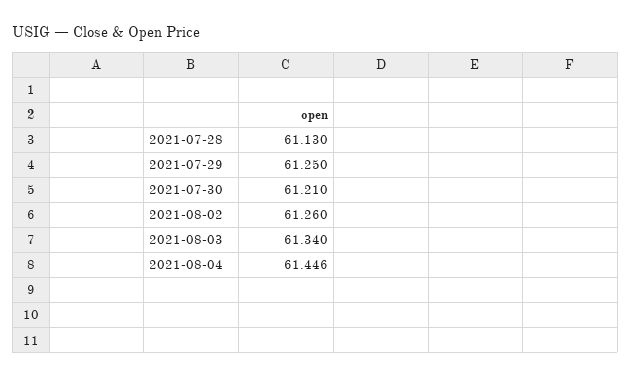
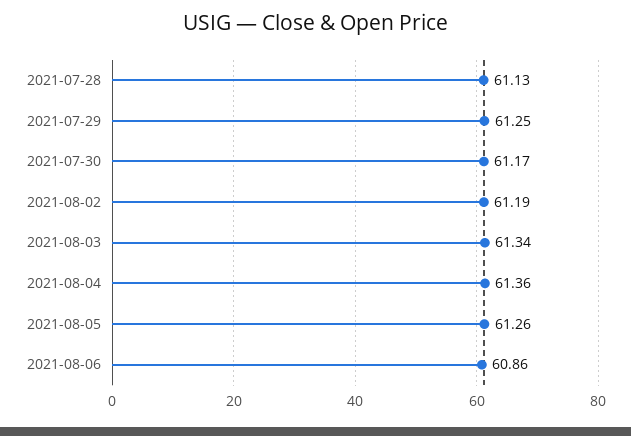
2021-07-30: 61.21 -> 61.17
2021-08-02: 61.26 -> 61.19
2021-08-04: 61.446 -> 61.36
2021-08-05: none -> 61.26
2021-08-06: none -> 60.86

